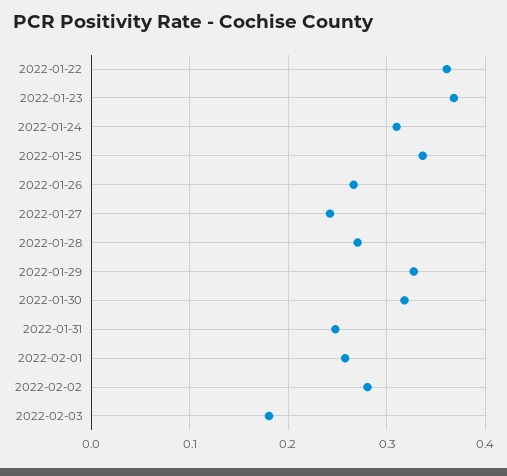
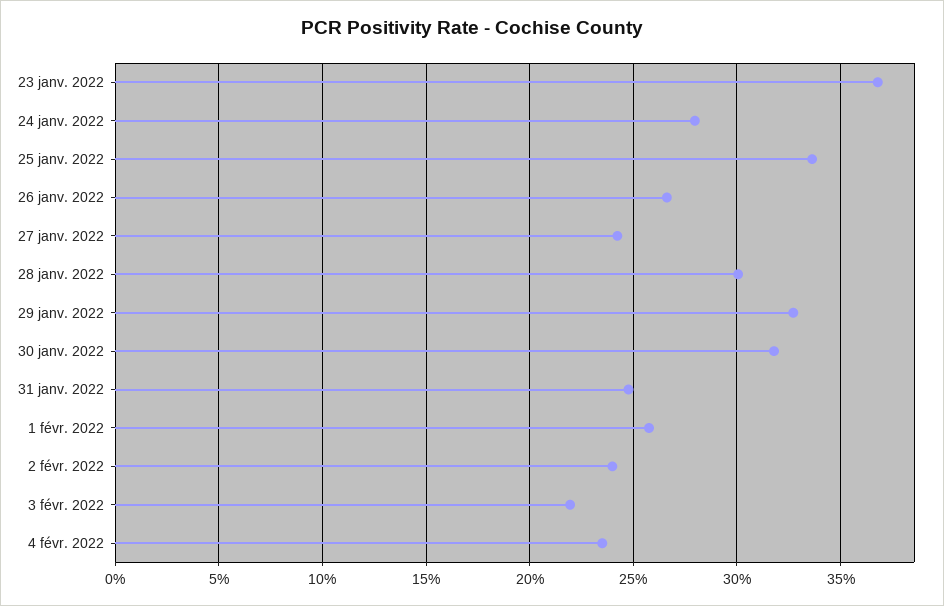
2022-01-22: 0.36 -> none
2022-01-24: 0.31 -> 0.28
2022-01-28: 0.27 -> 0.3
2022-02-02: 0.28 -> 0.24
2022-02-03: 0.18 -> 0.22
4 févr. 2022: none -> 0.235

